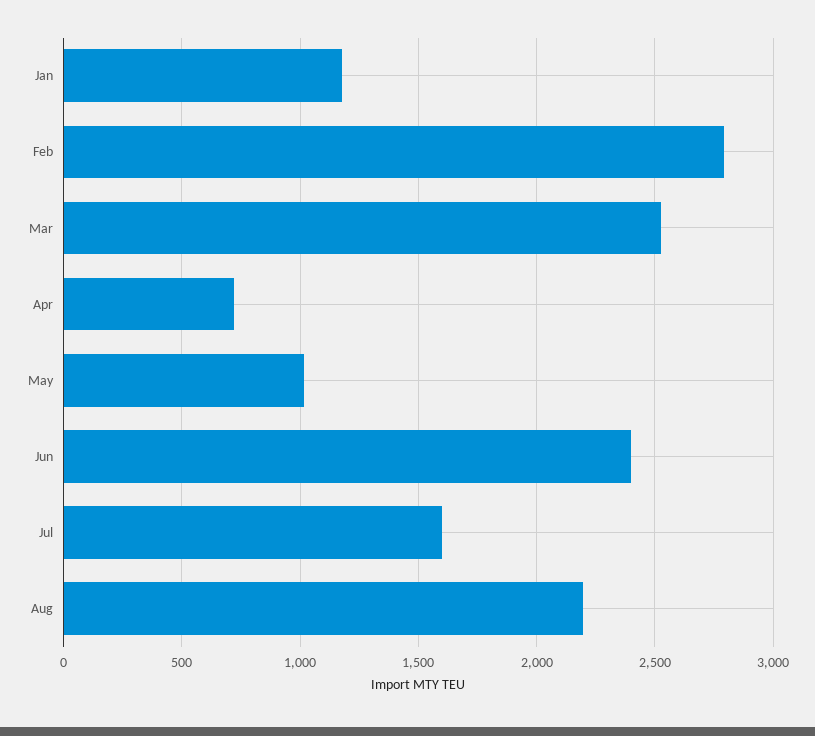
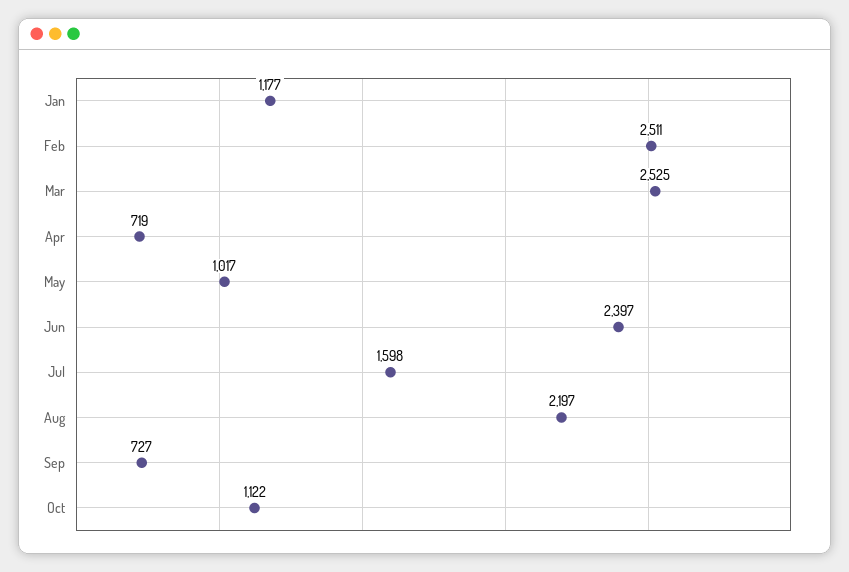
Feb: 2800 -> 2511
Sep: none -> 727
Oct: none -> 1122

